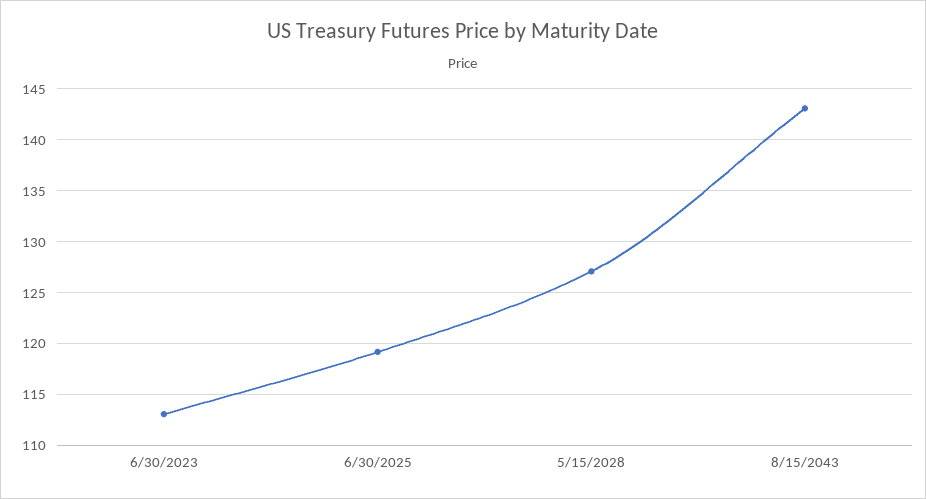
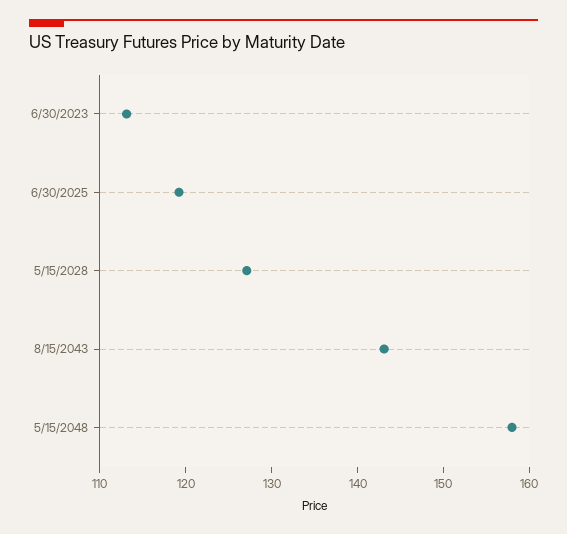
5/15/2048: none -> 158

